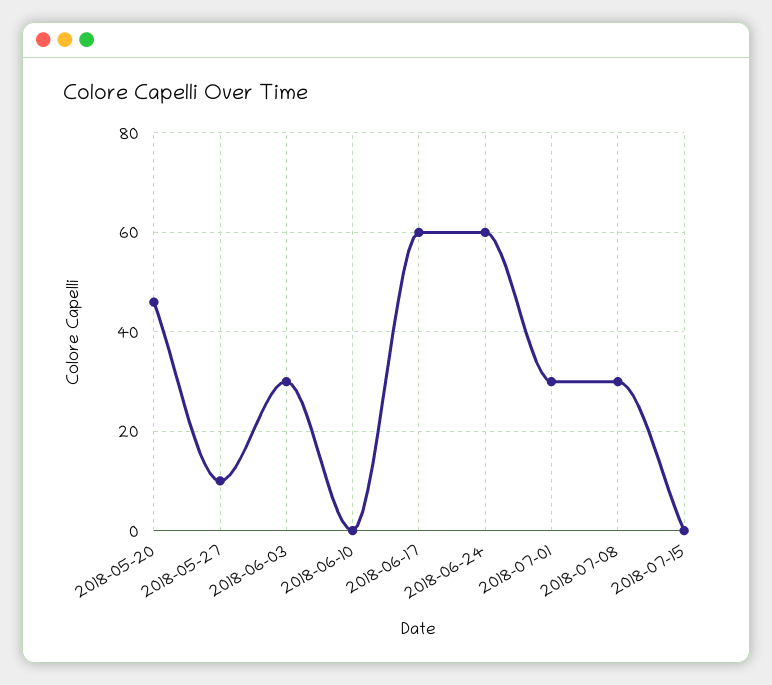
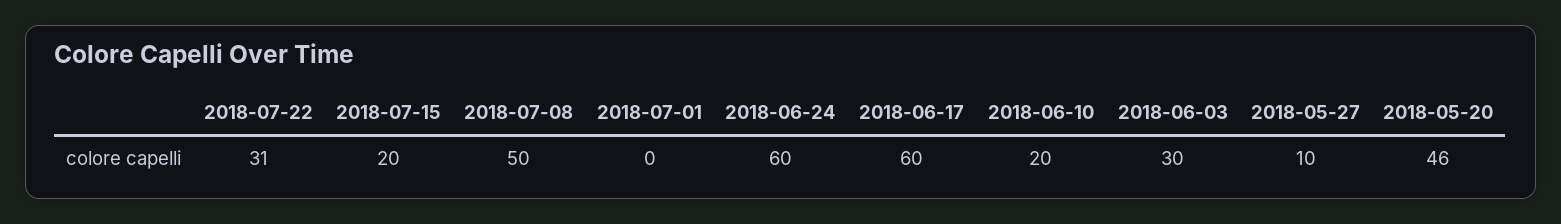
2018-06-10: 0 -> 20
2018-07-01: 30 -> 0
2018-07-08: 30 -> 50
2018-07-15: 0 -> 20
2018-07-22: none -> 31

